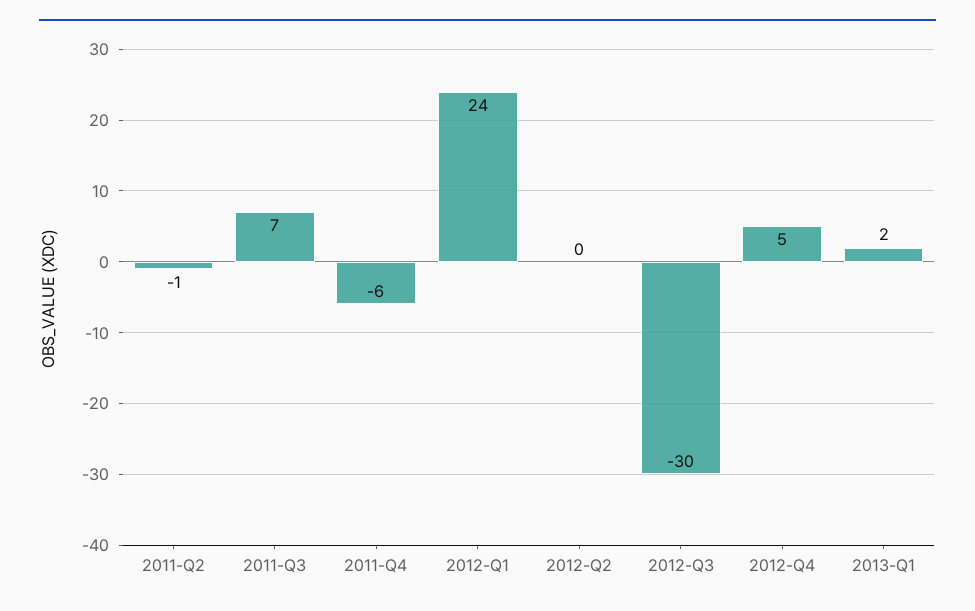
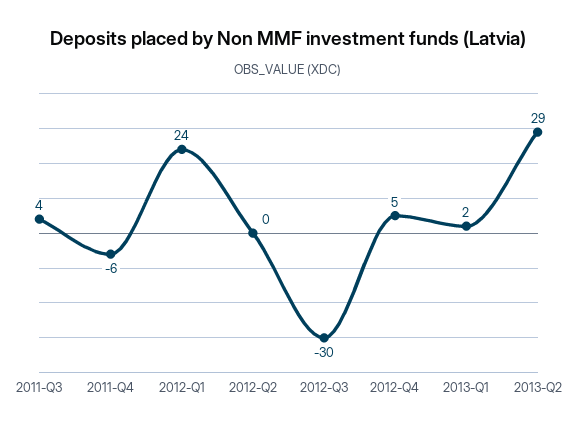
2011-Q2: -1 -> none
2011-Q3: 7 -> 4
2013-Q2: none -> 29

